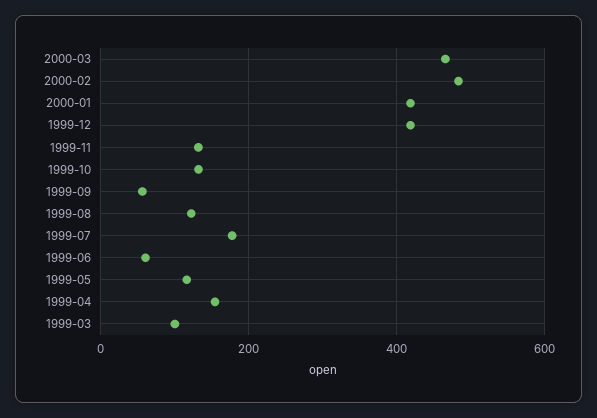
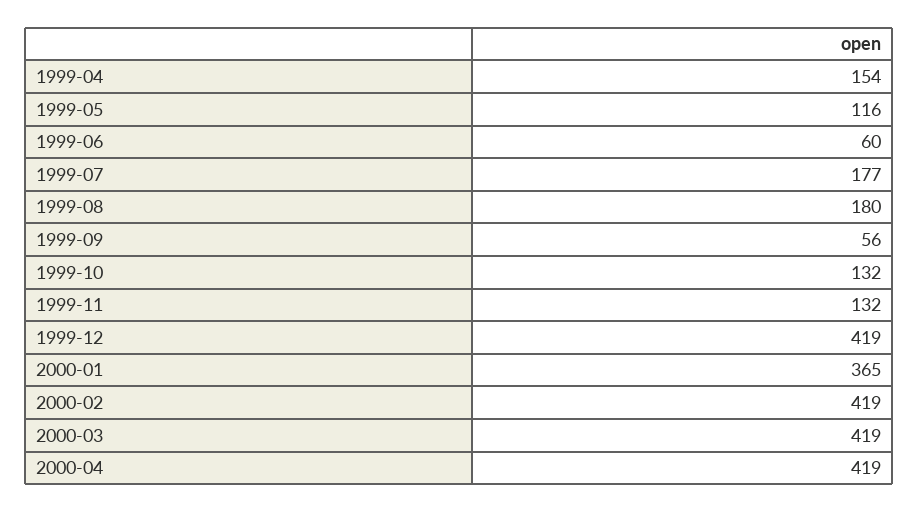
2000-03: 460 -> 419
2000-02: 480 -> 419
2000-01: 420 -> 365
1999-08: 120 -> 180
1999-03: 100 -> none
2000-04: none -> 419

